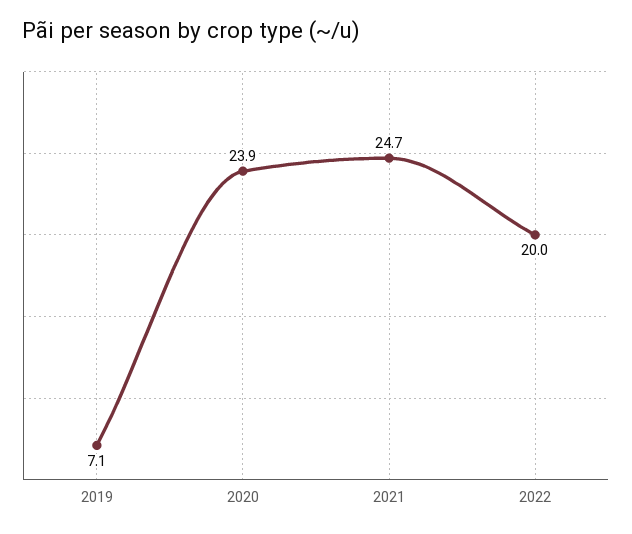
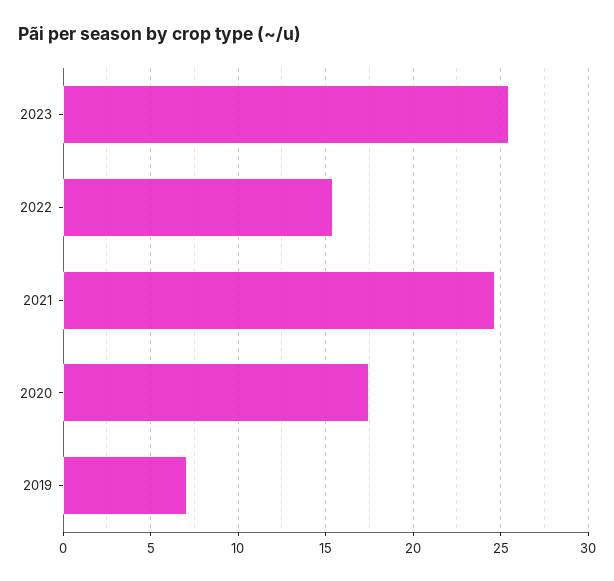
2020: 23.9 -> 17.5
2022: 20 -> 15.5
2023: none -> 25.5

